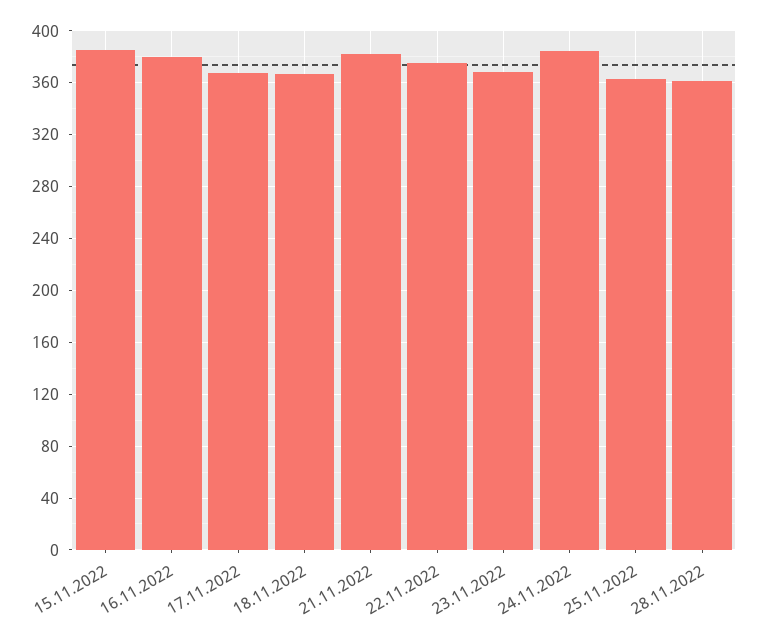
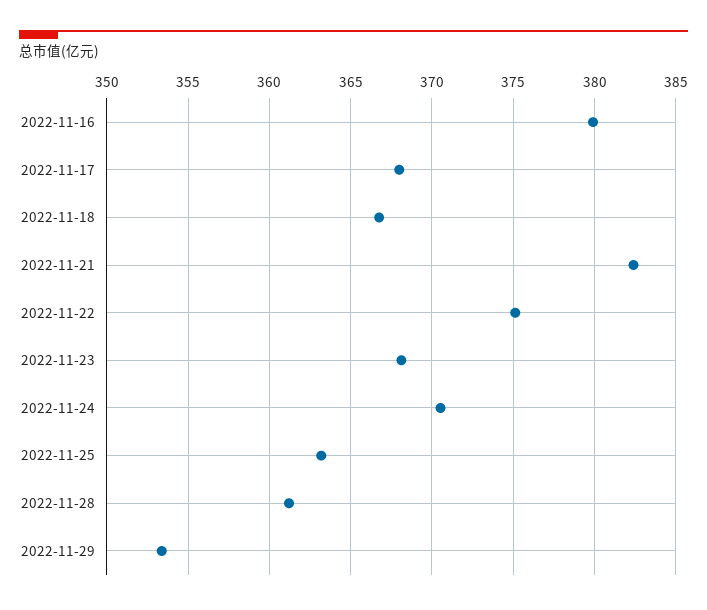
15.11.2022: 385 -> none
24.11.2022: 385 -> 370.5
2022-11-29: none -> 353.5

